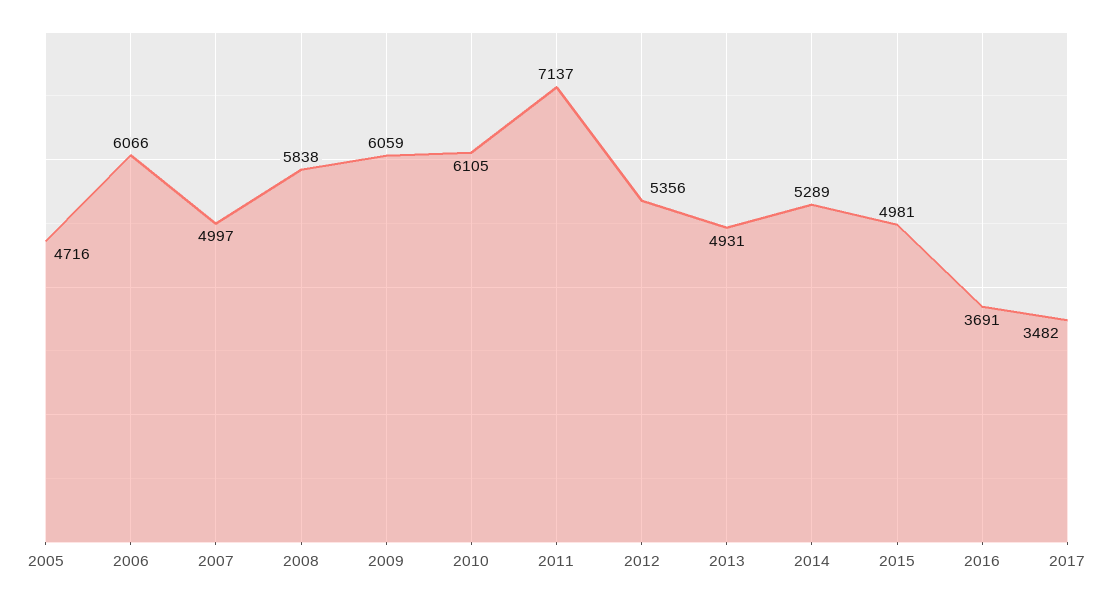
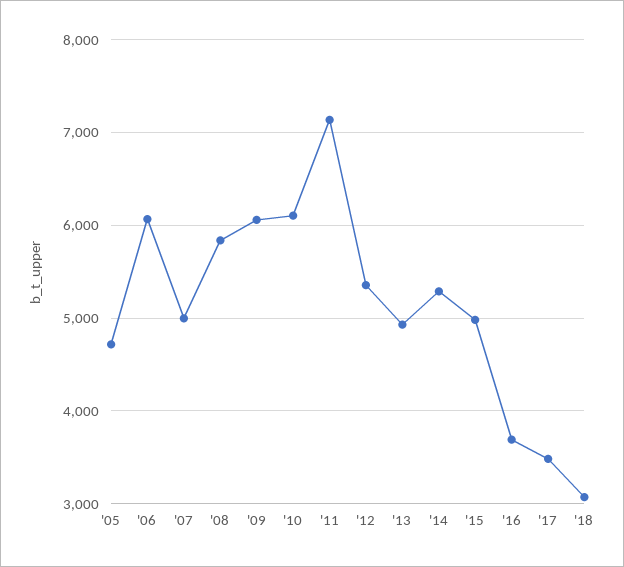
'18: none -> 3100

